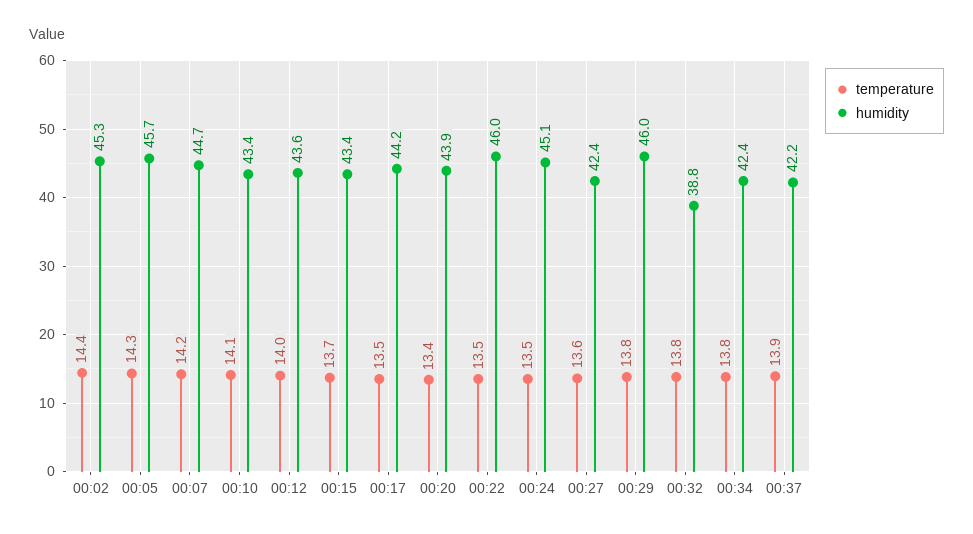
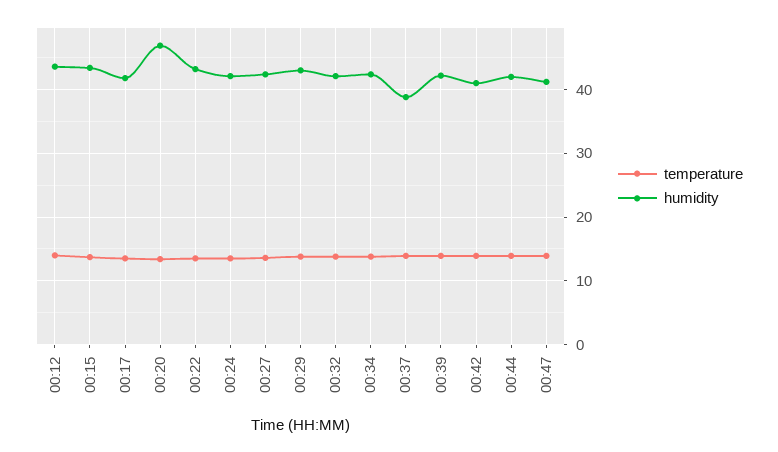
temperature, 00:02: 14.4 -> none
humidity, 00:02: 45.3 -> none
temperature, 00:05: 14.3 -> none
humidity, 00:05: 45.7 -> none
temperature, 00:07: 14.2 -> none
humidity, 00:07: 44.7 -> none
temperature, 00:10: 14.1 -> none
humidity, 00:10: 43.4 -> none
humidity, 00:17: 44.2 -> 42
humidity, 00:20: 43.9 -> 47
humidity, 00:22: 46 -> 43
humidity, 00:24: 45.1 -> 42
humidity, 00:29: 46 -> 43
humidity, 00:32: 38.8 -> 42
humidity, 00:37: 42.2 -> 39
temperature, 00:39: none -> 14
humidity, 00:39: none -> 42
temperature, 00:42: none -> 14
humidity, 00:42: none -> 41
temperature, 00:44: none -> 14
humidity, 00:44: none -> 42
temperature, 00:47: none -> 14
humidity, 00:47: none -> 41

